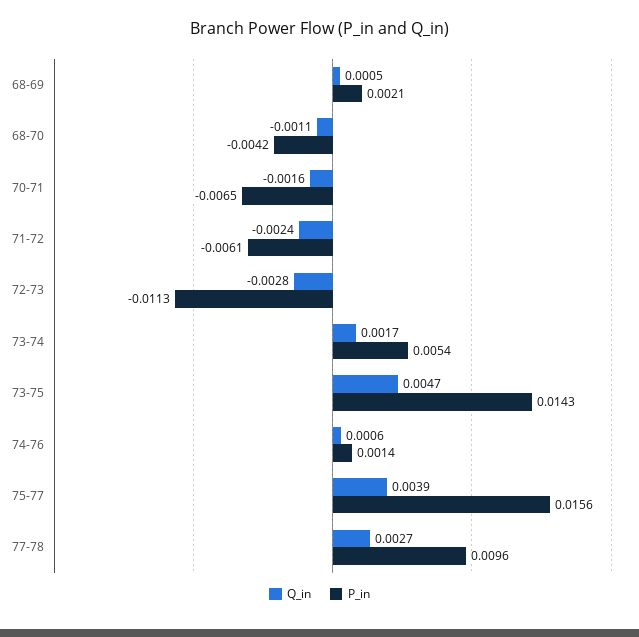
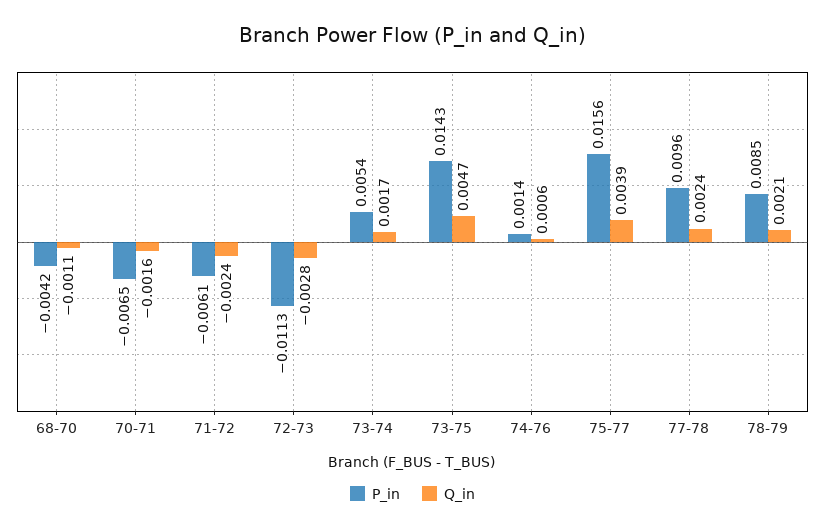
Q_in, 68-69: 0.0005 -> none
P_in, 68-69: 0.0021 -> none
Q_in, 77-78: 0.0027 -> 0.0024
P_in, 78-79: none -> 0.0085
Q_in, 78-79: none -> 0.0021

